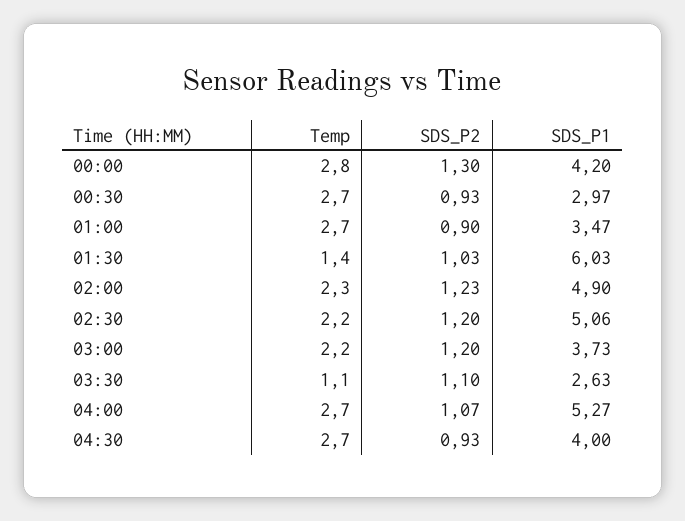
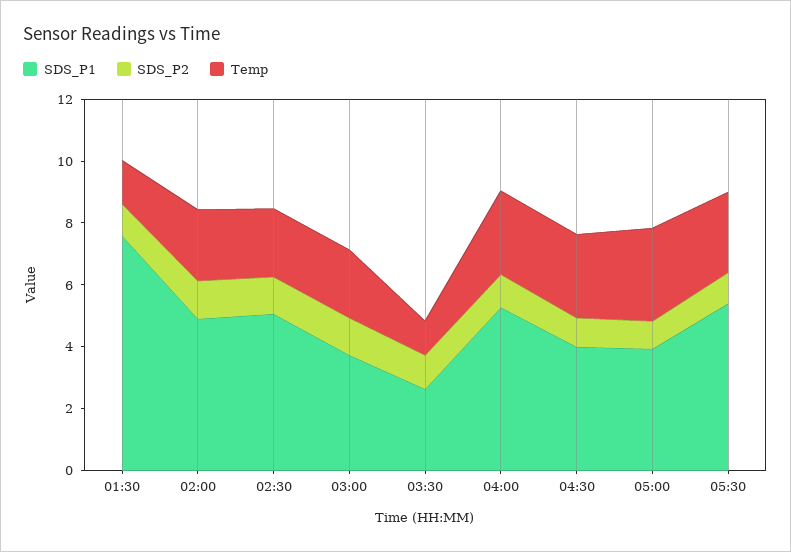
Temp, 00:00: 2.8 -> none
SDS_P2, 00:00: 1.3 -> none
SDS_P1, 00:00: 4.2 -> none
Temp, 00:30: 2.7 -> none
SDS_P2, 00:30: 0.93 -> none
SDS_P1, 00:30: 2.97 -> none
Temp, 01:00: 2.7 -> none
SDS_P2, 01:00: 0.9 -> none
SDS_P1, 01:00: 3.47 -> none
SDS_P1, 01:30: 6.03 -> 7.5
SDS_P1, 05:00: none -> 4
SDS_P2, 05:00: none -> 1
Temp, 05:00: none -> 3
SDS_P1, 05:30: none -> 5.5
SDS_P2, 05:30: none -> 1
Temp, 05:30: none -> 2.5

